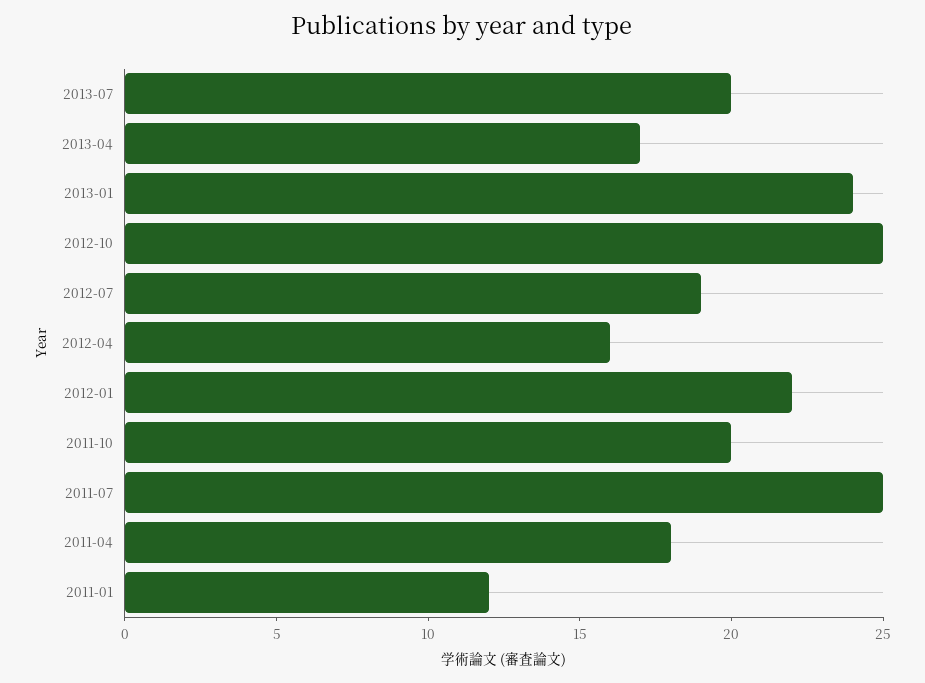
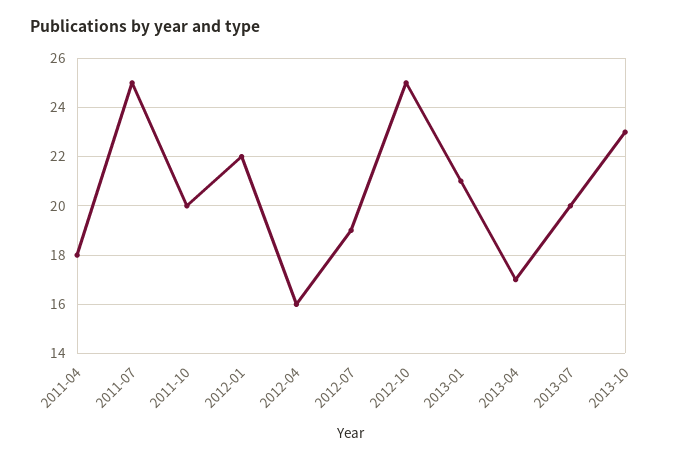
2013-01: 24 -> 21
2011-01: 12 -> none
2013-10: none -> 23

